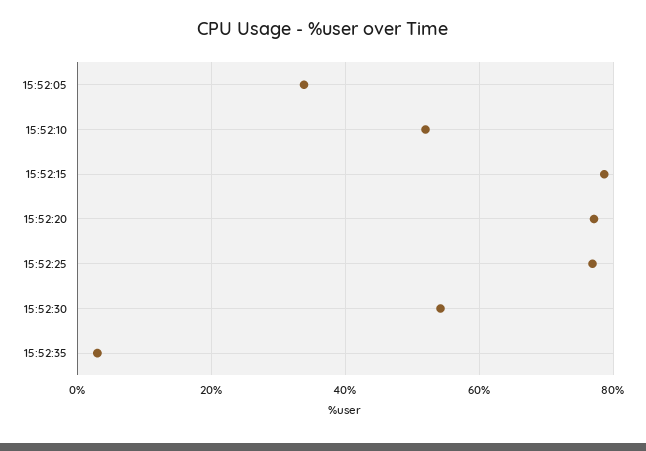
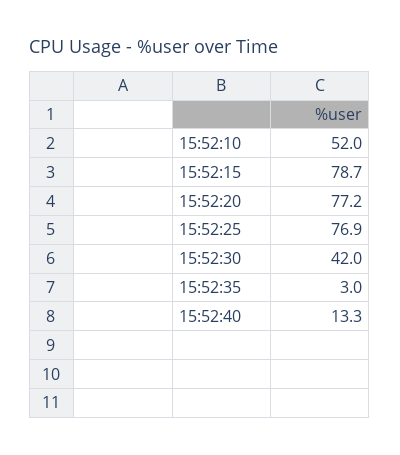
15:52:05: 34 -> none
15:52:30: 54 -> 42
15:52:40: none -> 13.3

